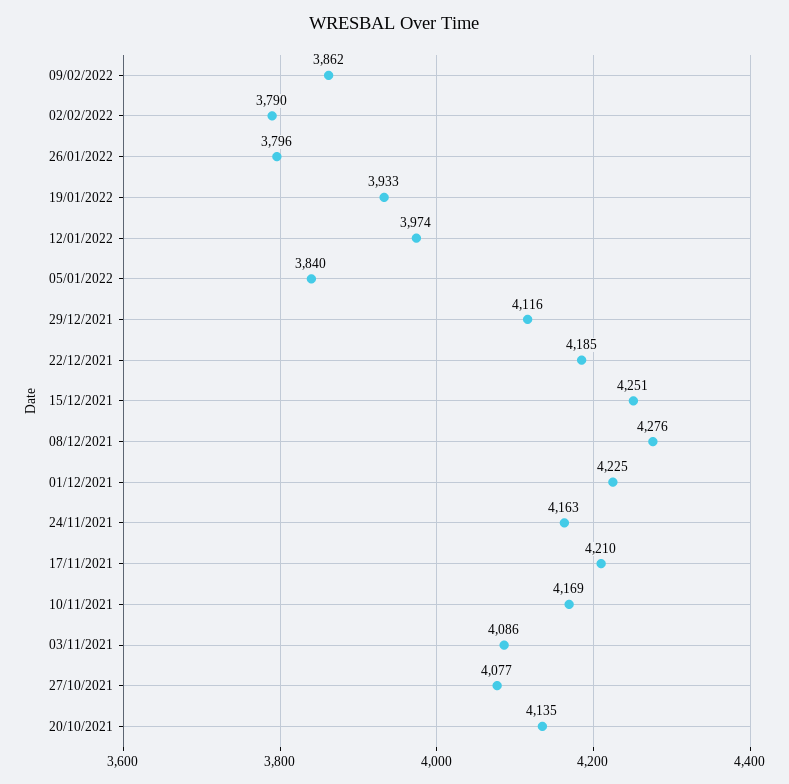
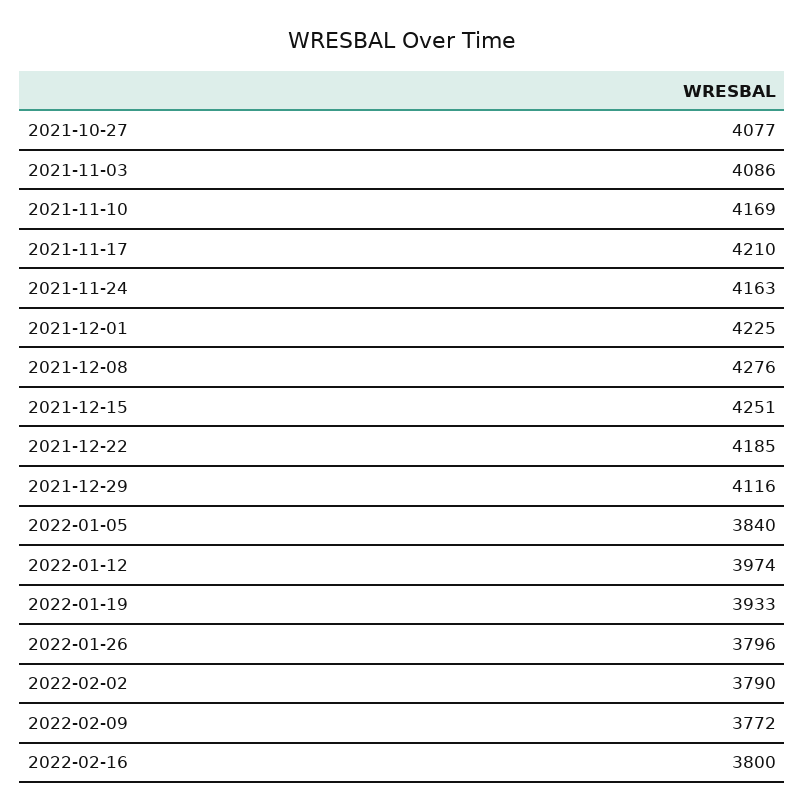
09/02/2022: 3862 -> 3772
20/10/2021: 4135 -> none
2022-02-16: none -> 3800

